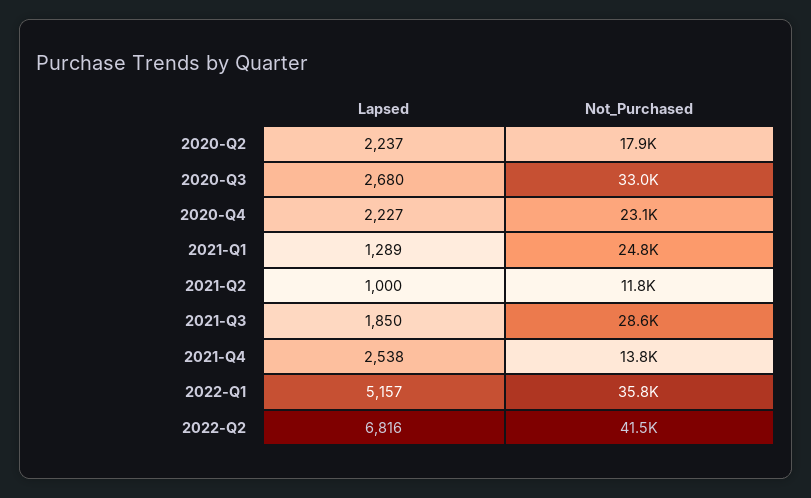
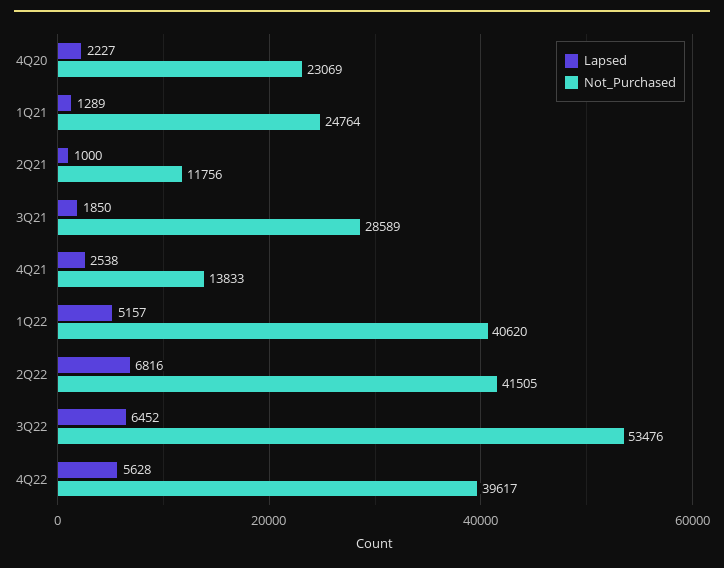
Lapsed, 2020-Q2: 2237 -> none
Not_Purchased, 2020-Q2: 17900 -> none
Lapsed, 2020-Q3: 2680 -> none
Not_Purchased, 2020-Q3: 33000 -> none
Not_Purchased, 2022-Q1: 35800 -> 40620
Lapsed, 3Q22: none -> 6452
Not_Purchased, 3Q22: none -> 53476
Lapsed, 4Q22: none -> 5628
Not_Purchased, 4Q22: none -> 39617

